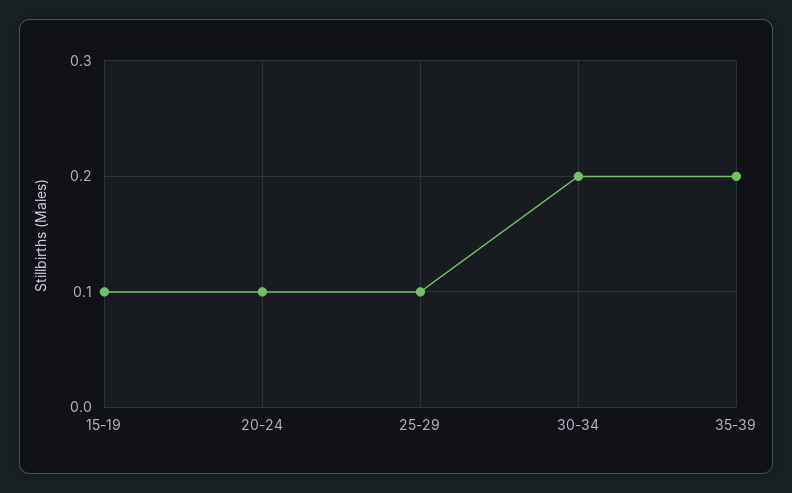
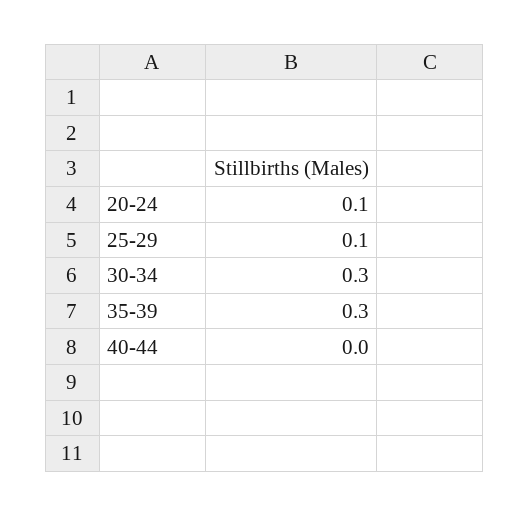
15-19: 0.1 -> none
30-34: 0.2 -> 0.3
35-39: 0.2 -> 0.3
40-44: none -> 0

